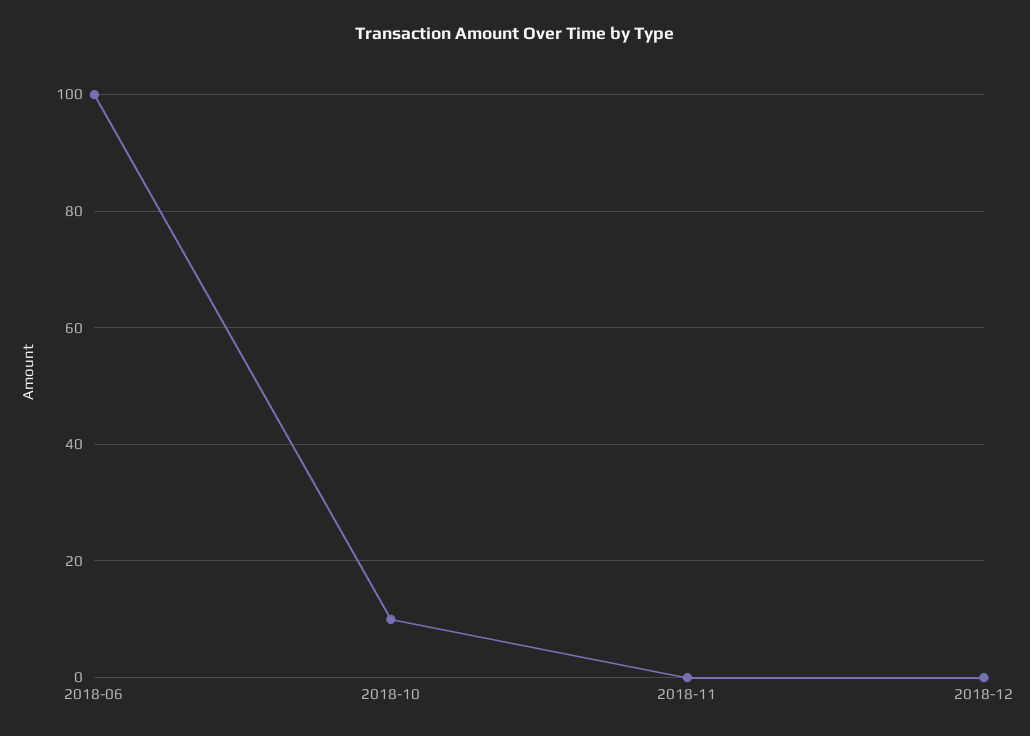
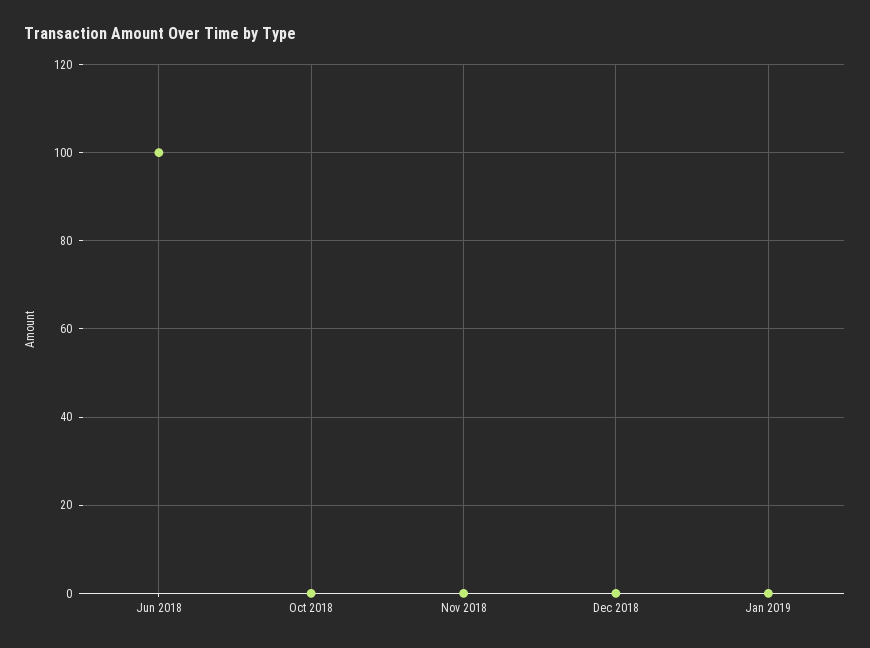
2018-10: 10 -> 0
Jan 2019: none -> 0

